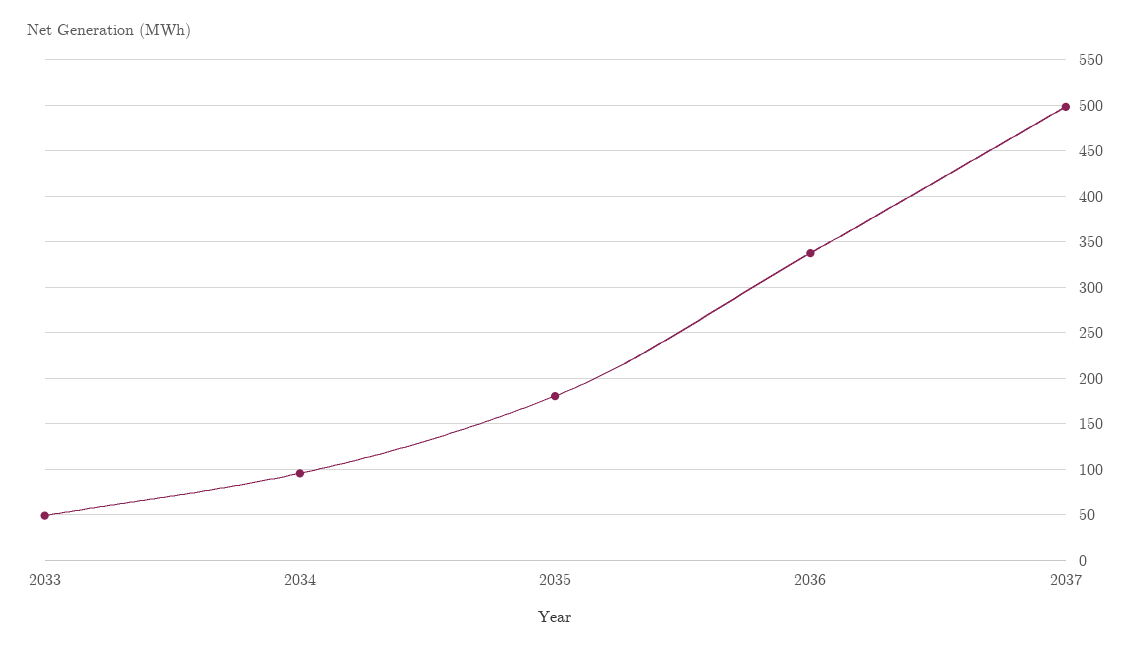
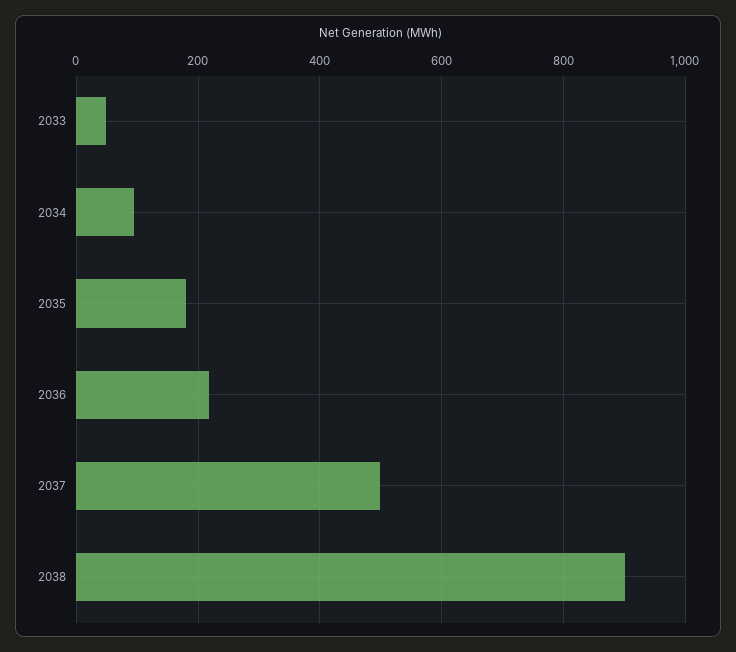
2036: 340 -> 220
2038: none -> 900

